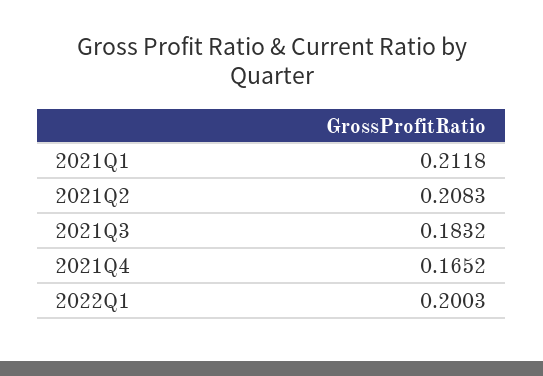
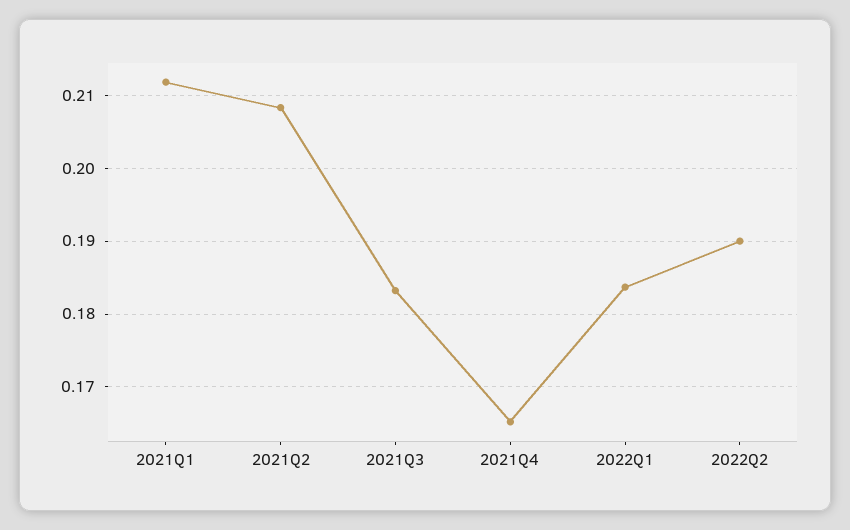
2022Q1: 0.2003 -> 0.184
2022Q2: none -> 0.19

